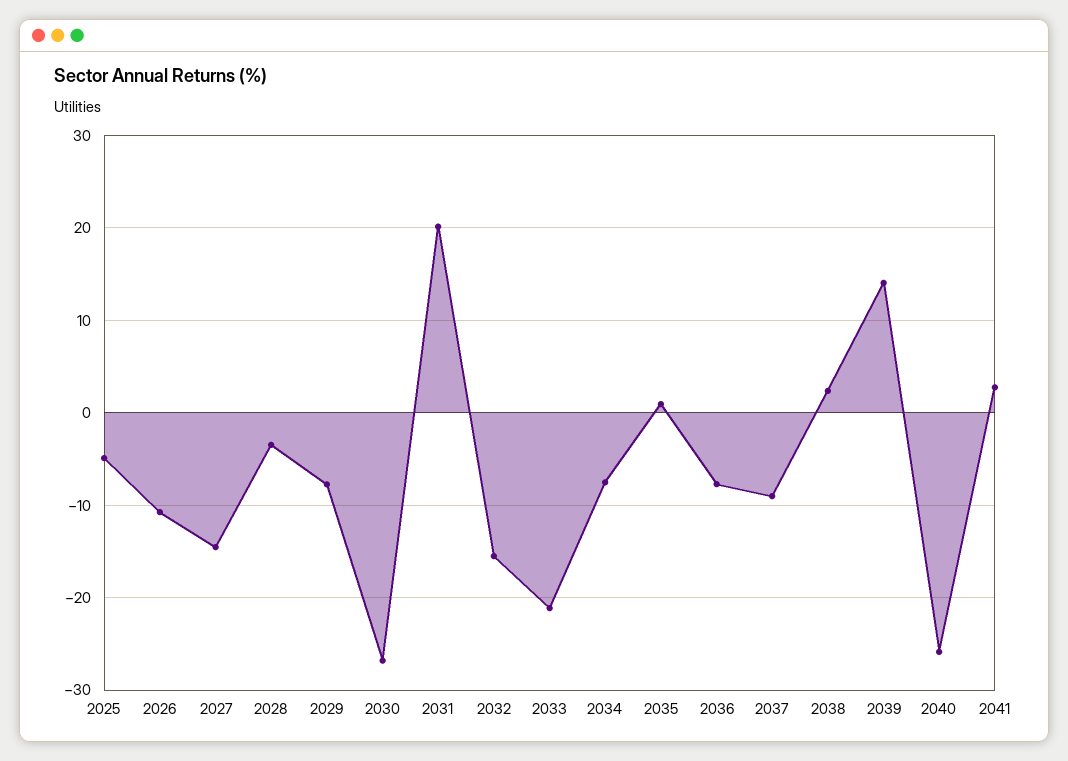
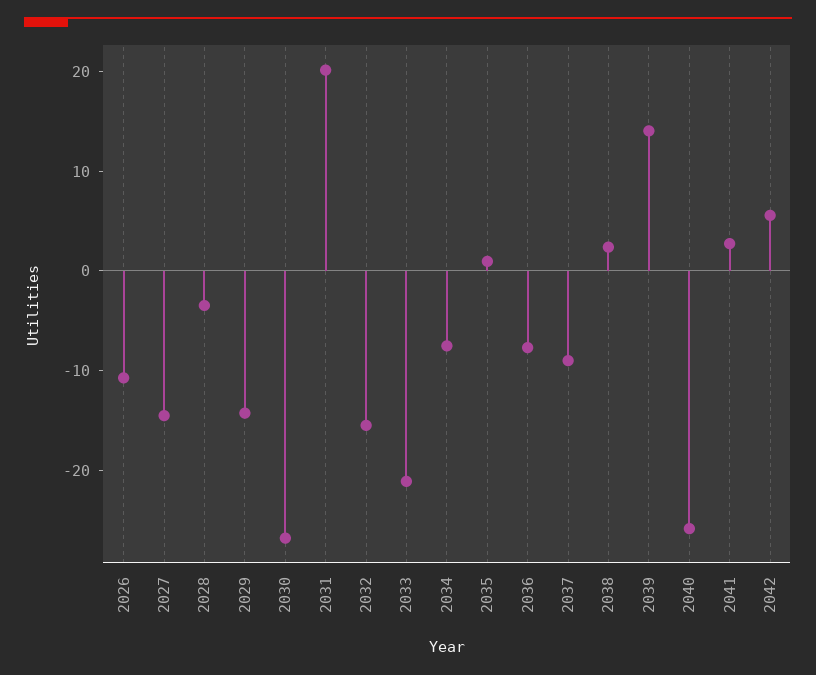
2025: -5 -> none
2029: -8 -> -14
2042: none -> 6

